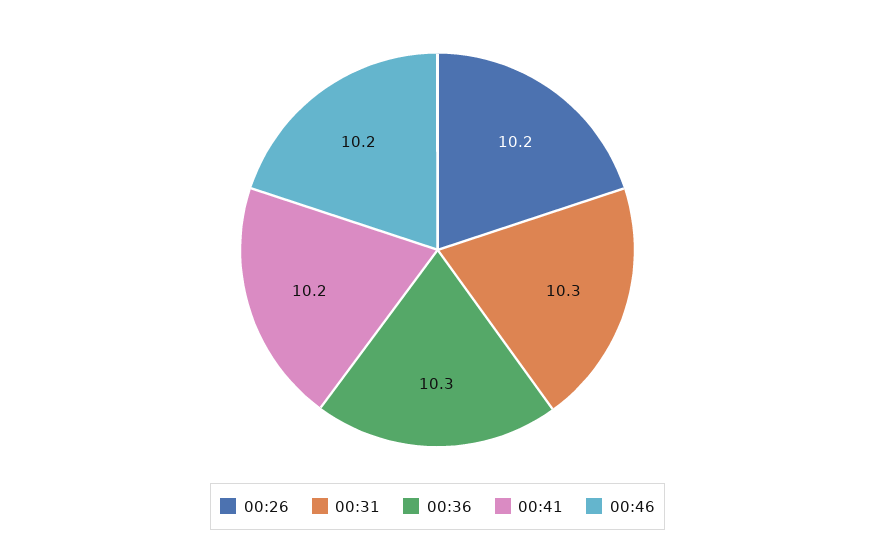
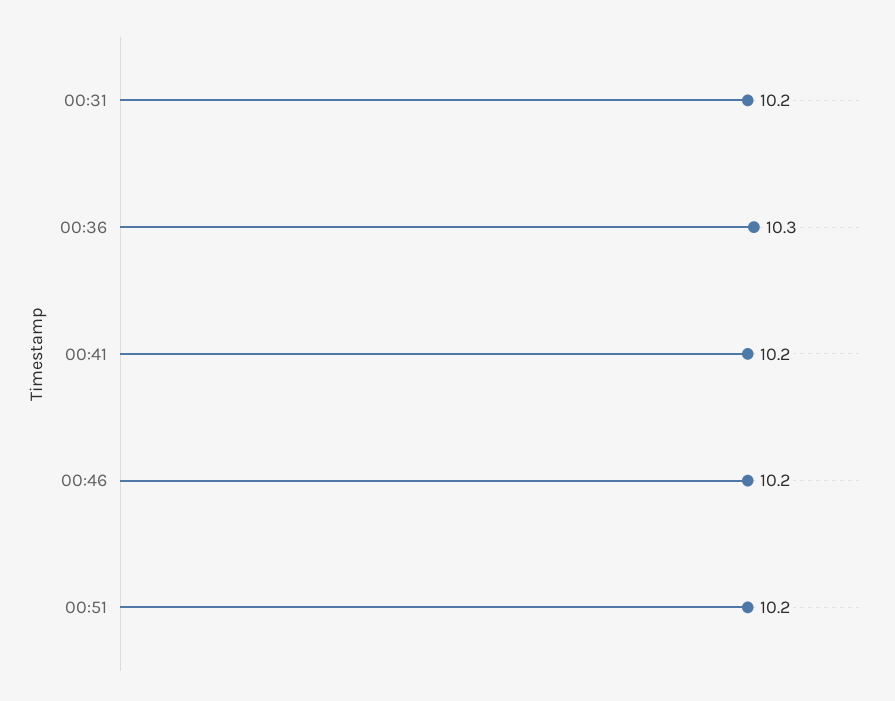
00:26: 10.2 -> none
00:31: 10.3 -> 10.2
00:51: none -> 10.2

